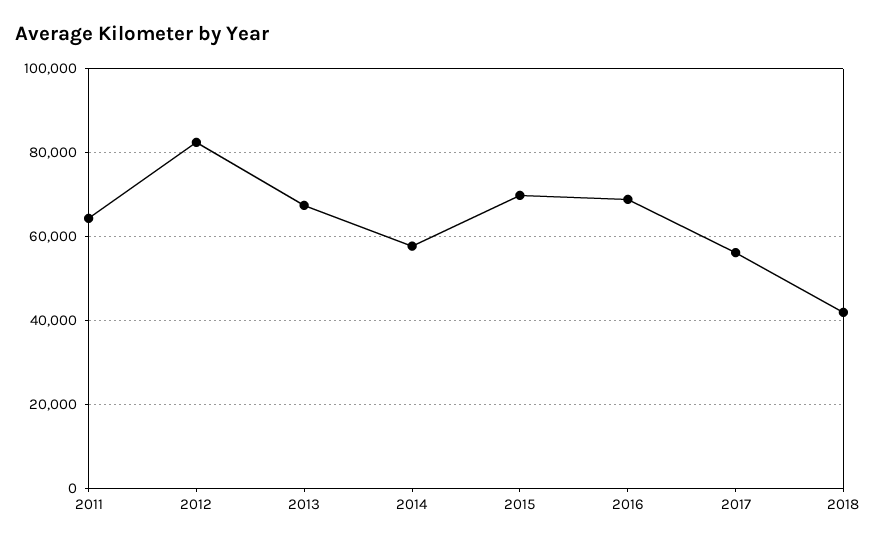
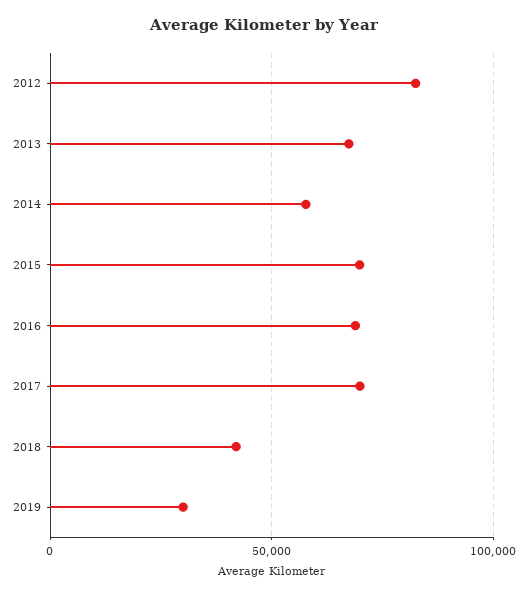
2011: 64000 -> none
2017: 56000 -> 70000
2019: none -> 30000

